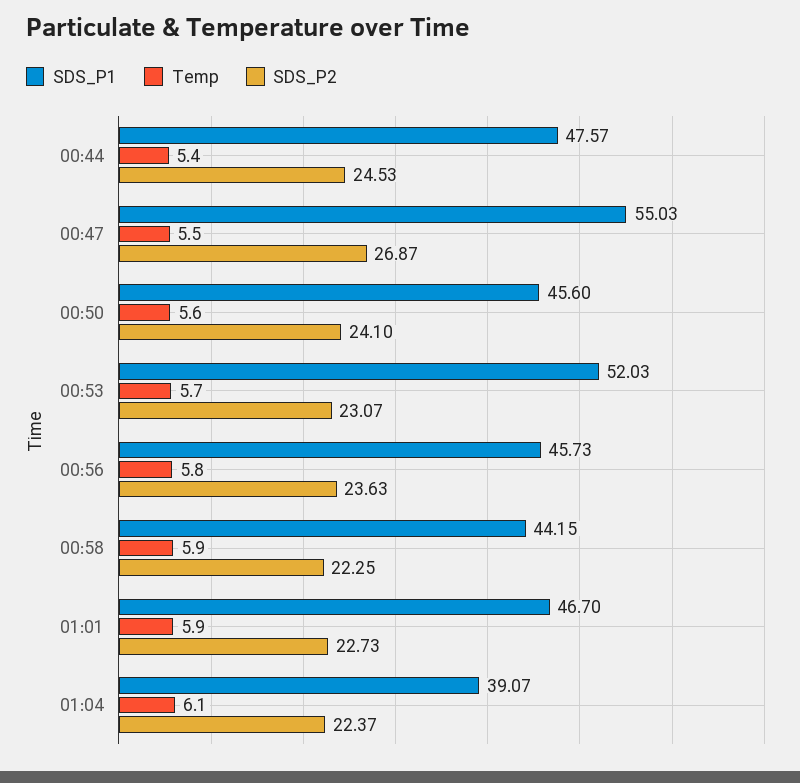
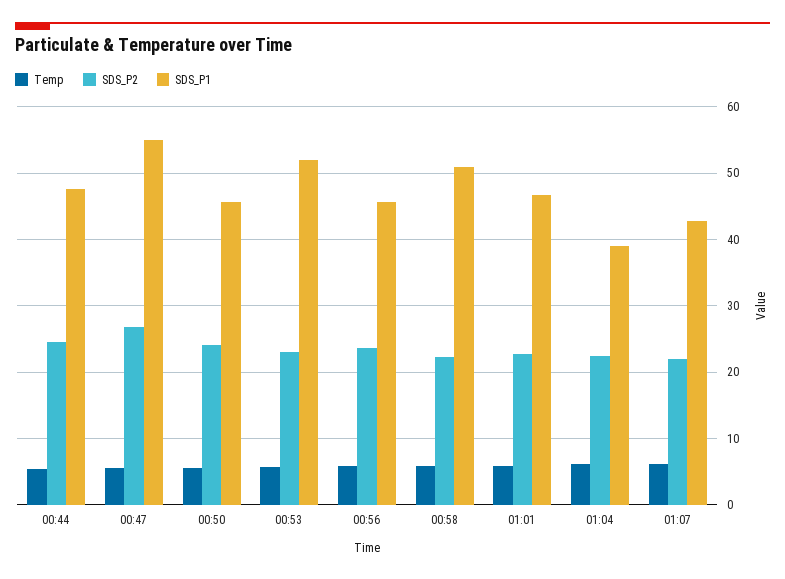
SDS_P1, 00:58: 44.15 -> 51
Temp, 01:07: none -> 6
SDS_P2, 01:07: none -> 22
SDS_P1, 01:07: none -> 43

